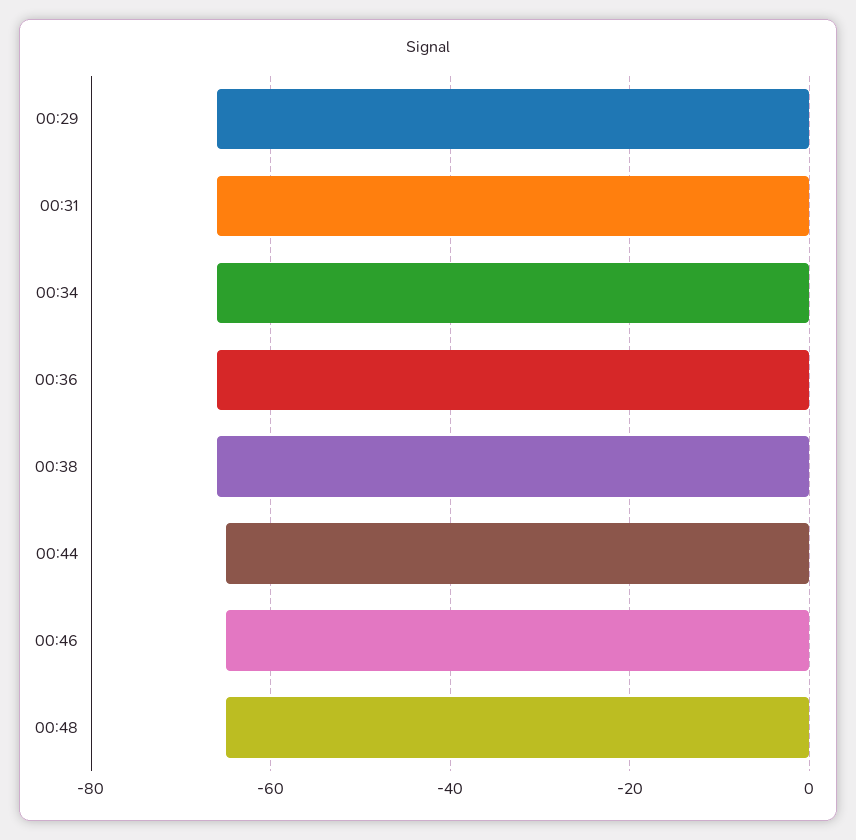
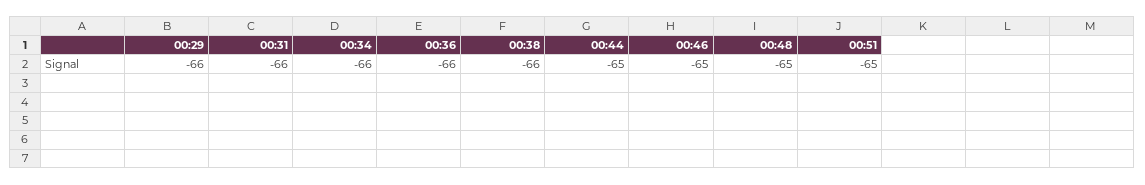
00:51: none -> -65

